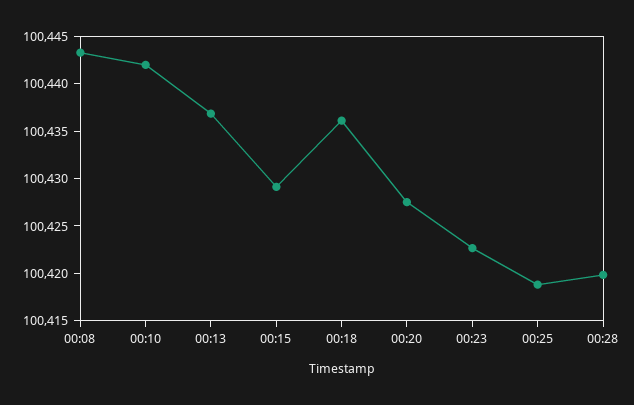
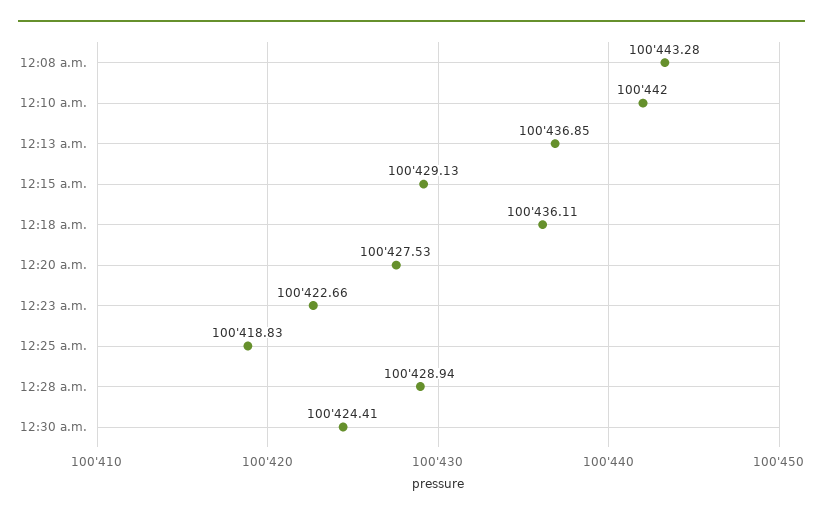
00:28: 100420 -> 100428.94
12:30 a.m.: none -> 100424.41

